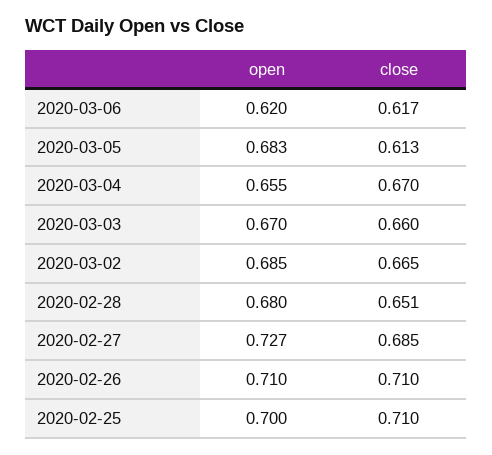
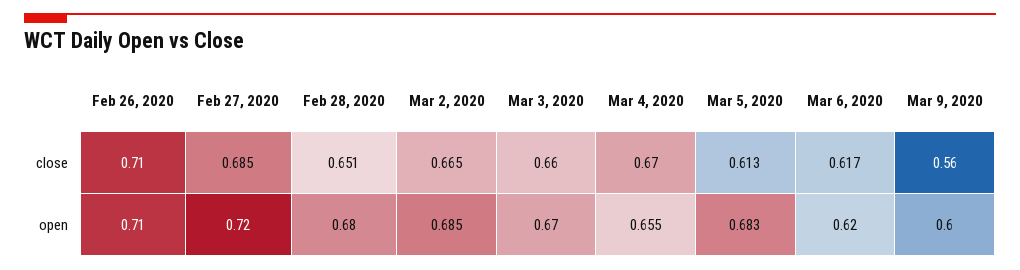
open, 2020-02-27: 0.727 -> 0.72
open, 2020-02-25: 0.7 -> none
close, 2020-02-25: 0.71 -> none
close, Mar 9, 2020: none -> 0.56
open, Mar 9, 2020: none -> 0.6

